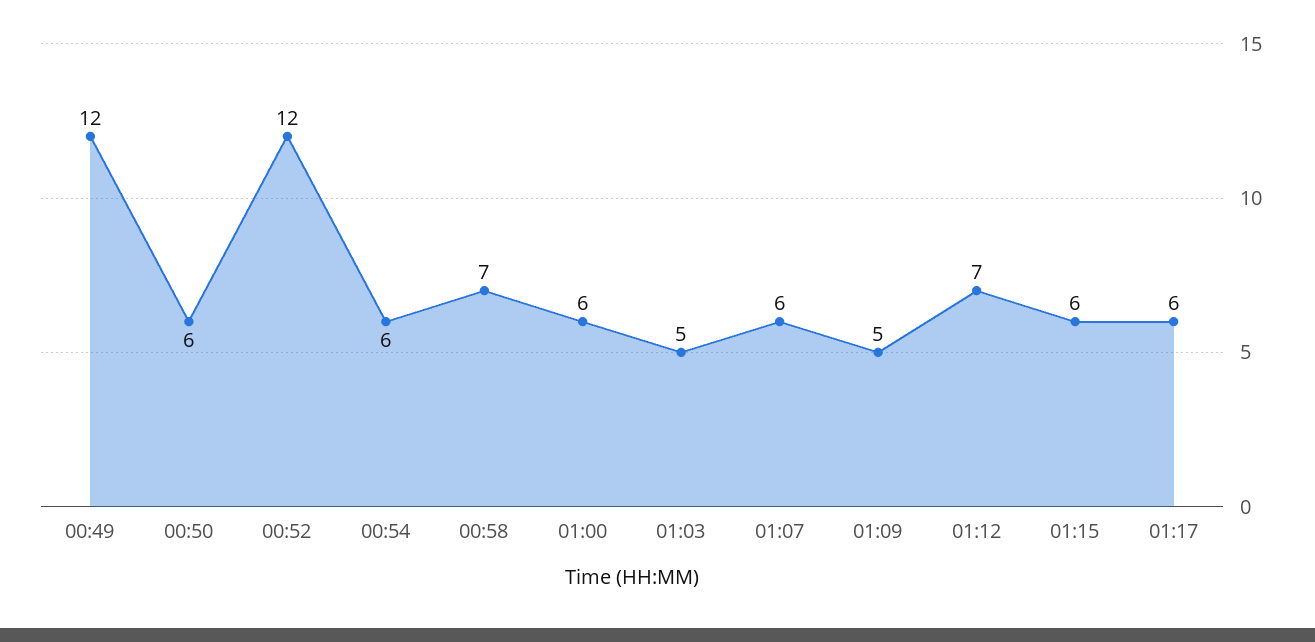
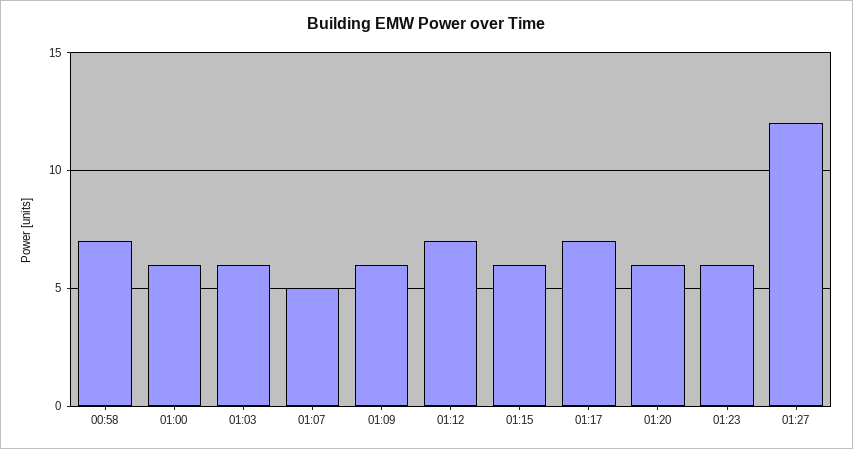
00:49: 12 -> none
00:50: 6 -> none
00:52: 12 -> none
00:54: 6 -> none
01:03: 5 -> 6
01:07: 6 -> 5
01:09: 5 -> 6
01:17: 6 -> 7
01:20: none -> 6
01:23: none -> 6
01:27: none -> 12

